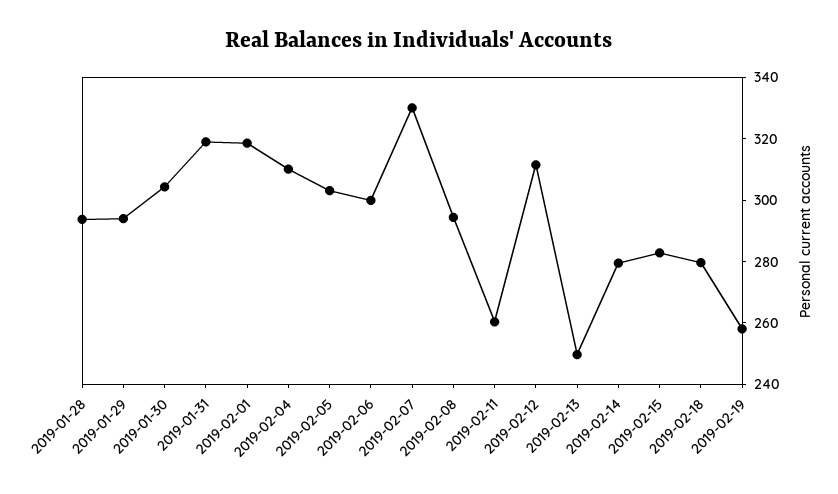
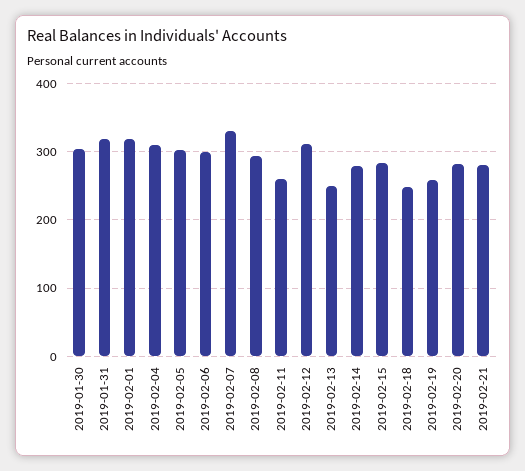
2019-01-28: 295 -> none
2019-01-29: 295 -> none
2019-02-18: 280 -> 250
2019-02-20: none -> 280
2019-02-21: none -> 280

